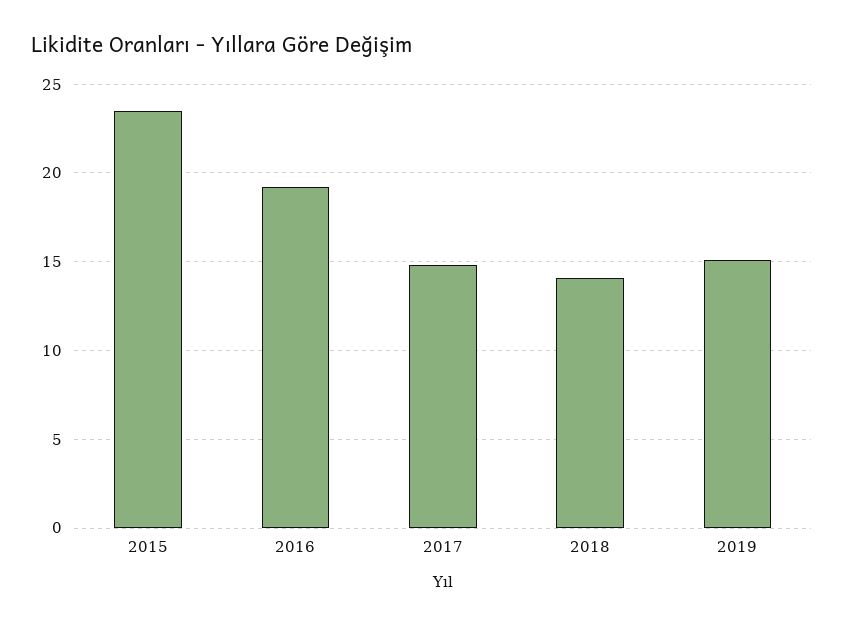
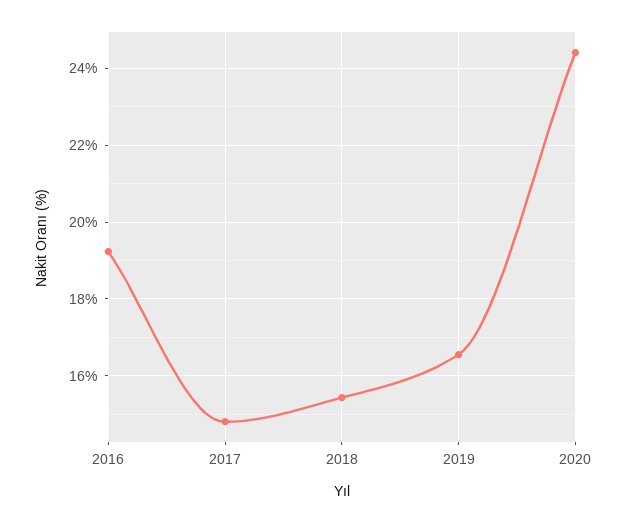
2015: 23.5 -> none
2018: 14 -> 15.4
2019: 15 -> 16.6
2020: none -> 24.4

